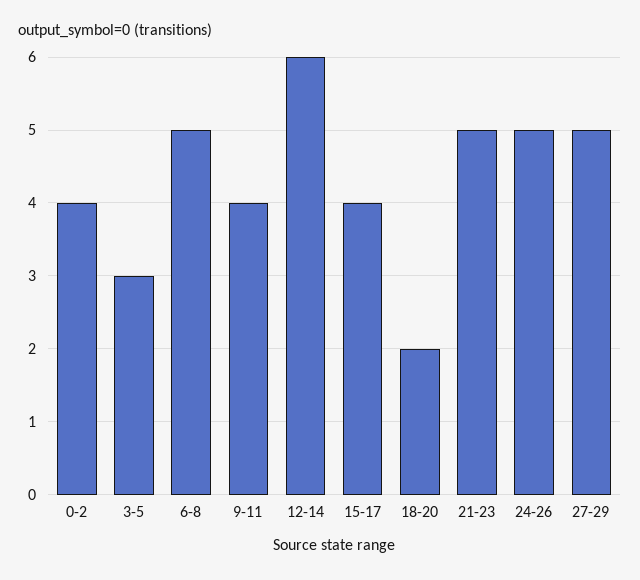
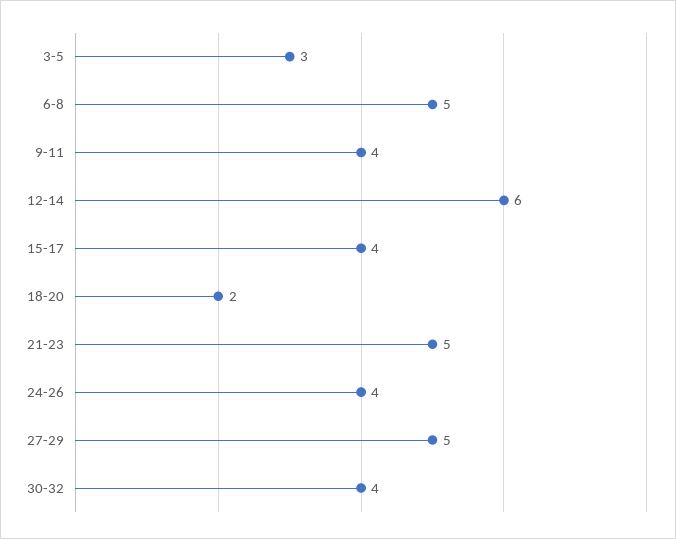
0-2: 4 -> none
24-26: 5 -> 4
30-32: none -> 4

